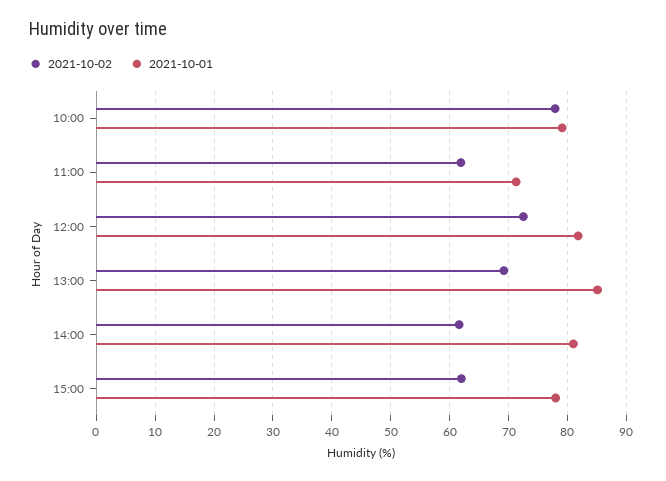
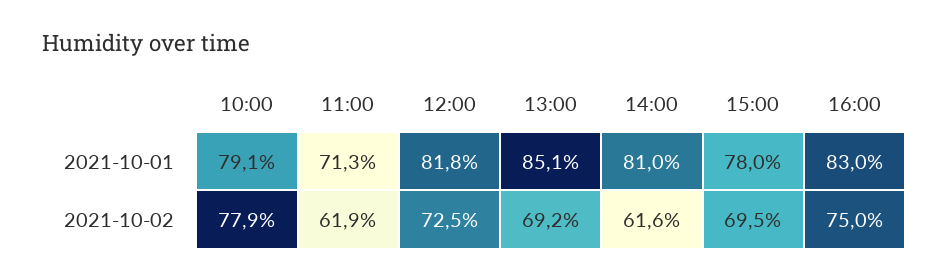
2021-10-02, 15:00: 62 -> 69.5
2021-10-01, 16:00: none -> 83
2021-10-02, 16:00: none -> 75

